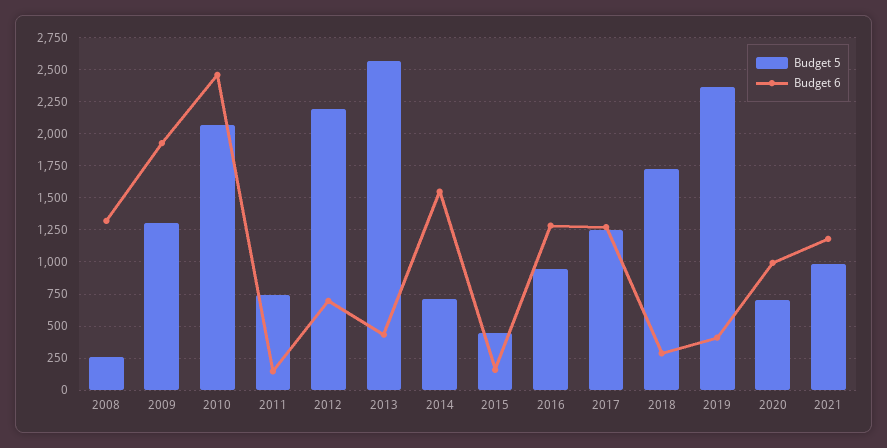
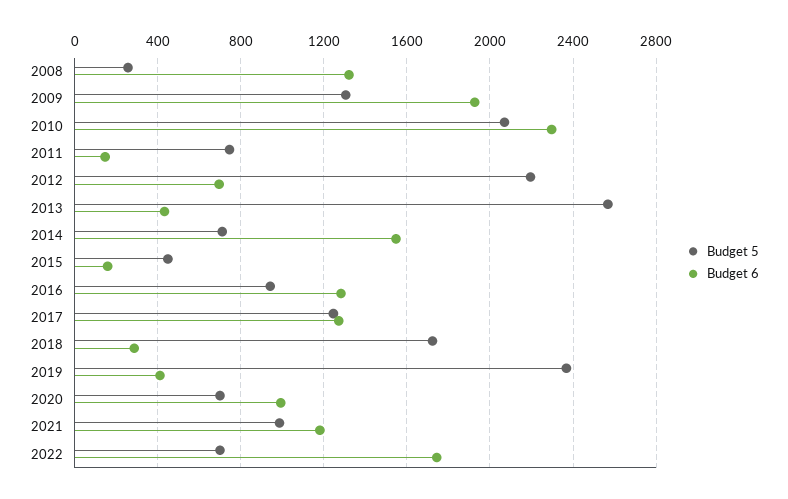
Budget 6, 2010: 2450 -> 2300
Budget 5, 2022: none -> 700
Budget 6, 2022: none -> 1750

